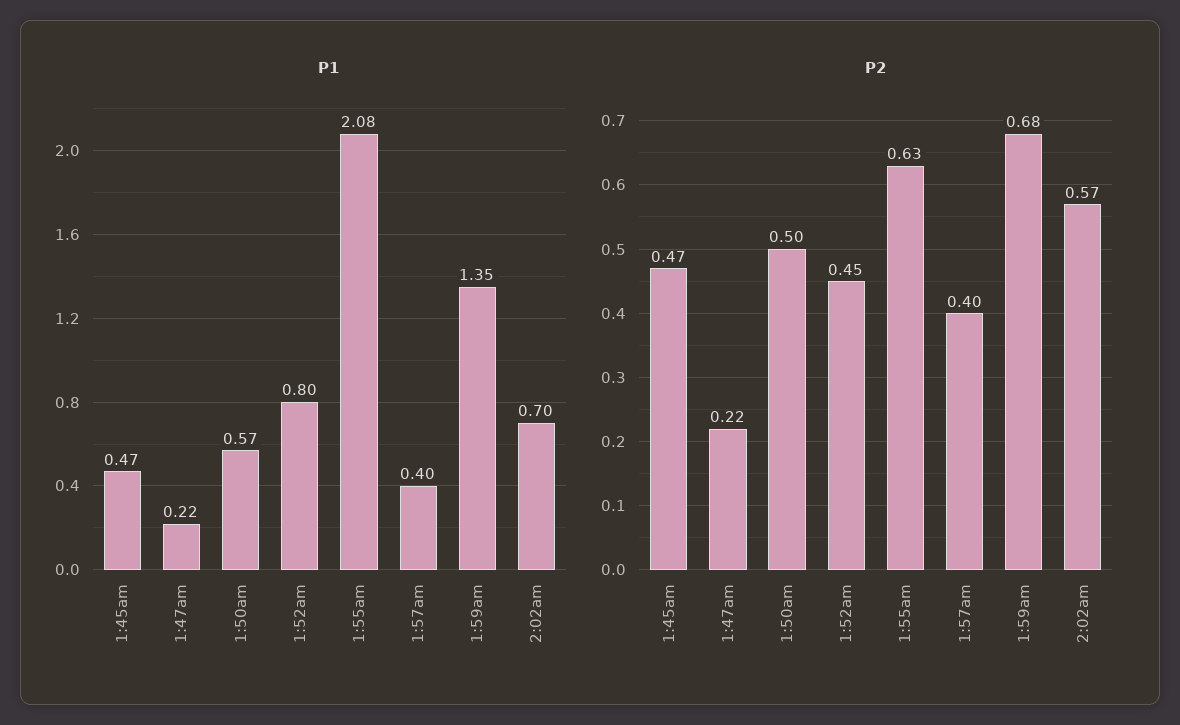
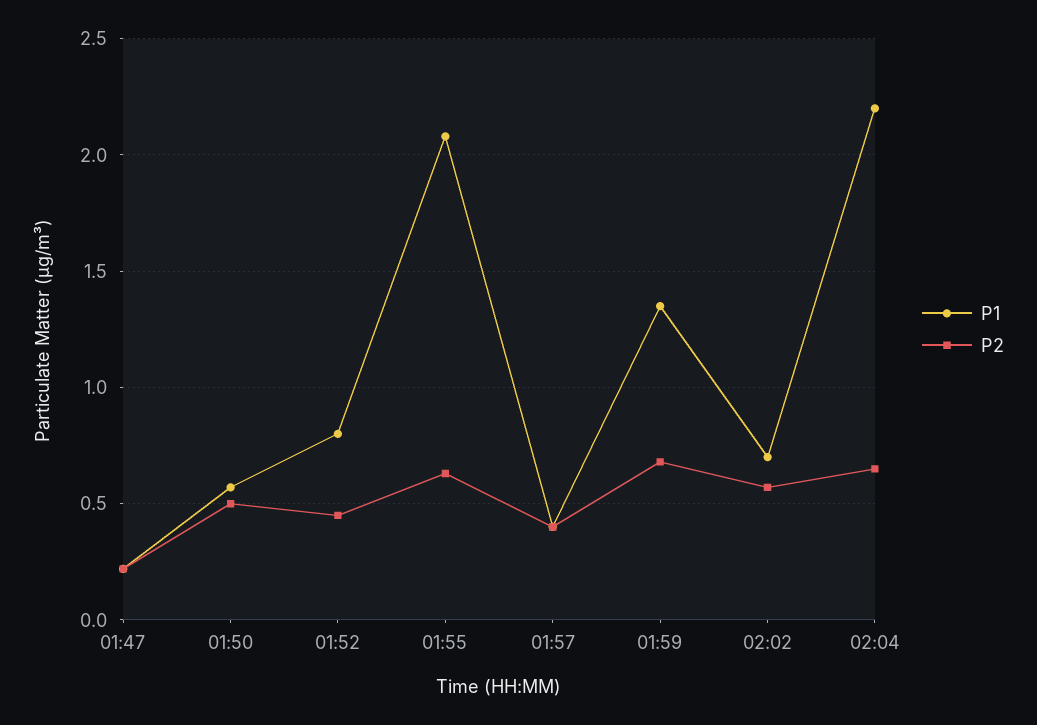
P1, 1:45am: 0.47 -> none
P2, 1:45am: 0.47 -> none
P1, 02:04: none -> 2.2
P2, 02:04: none -> 0.65

